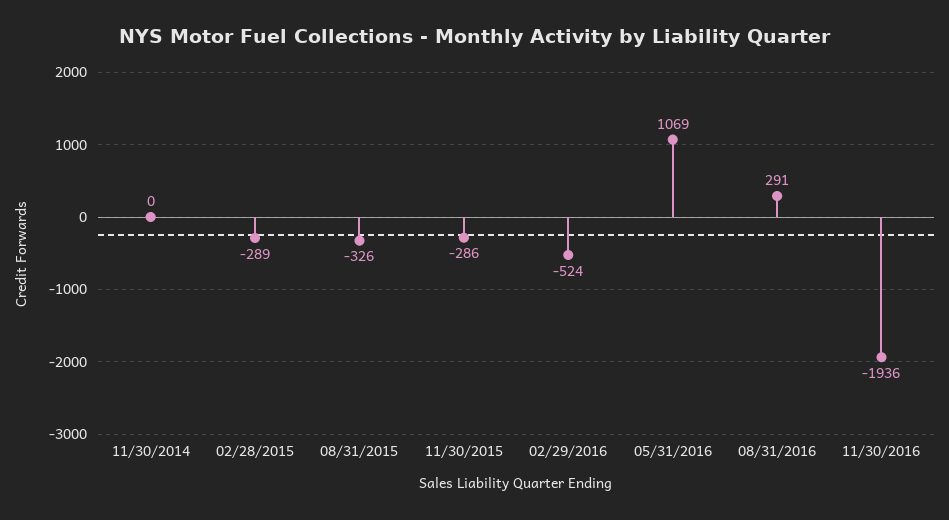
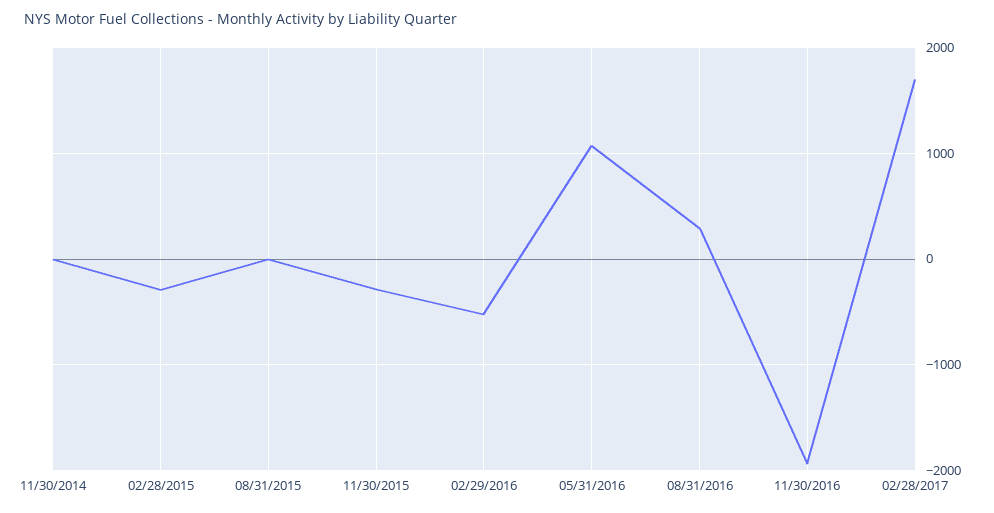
08/31/2015: -326 -> 0
02/28/2017: none -> 1700

